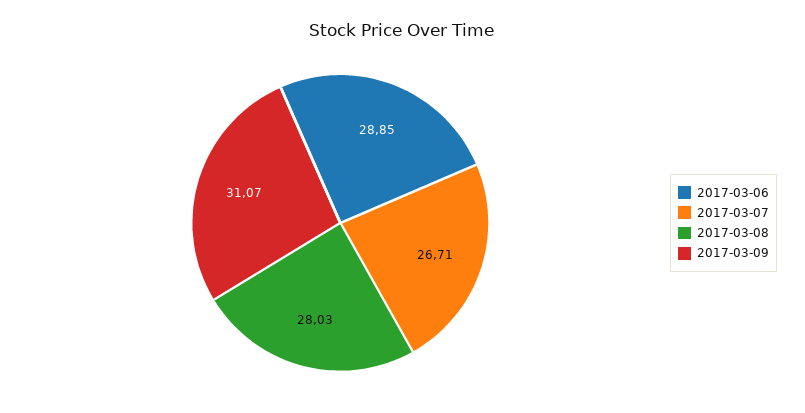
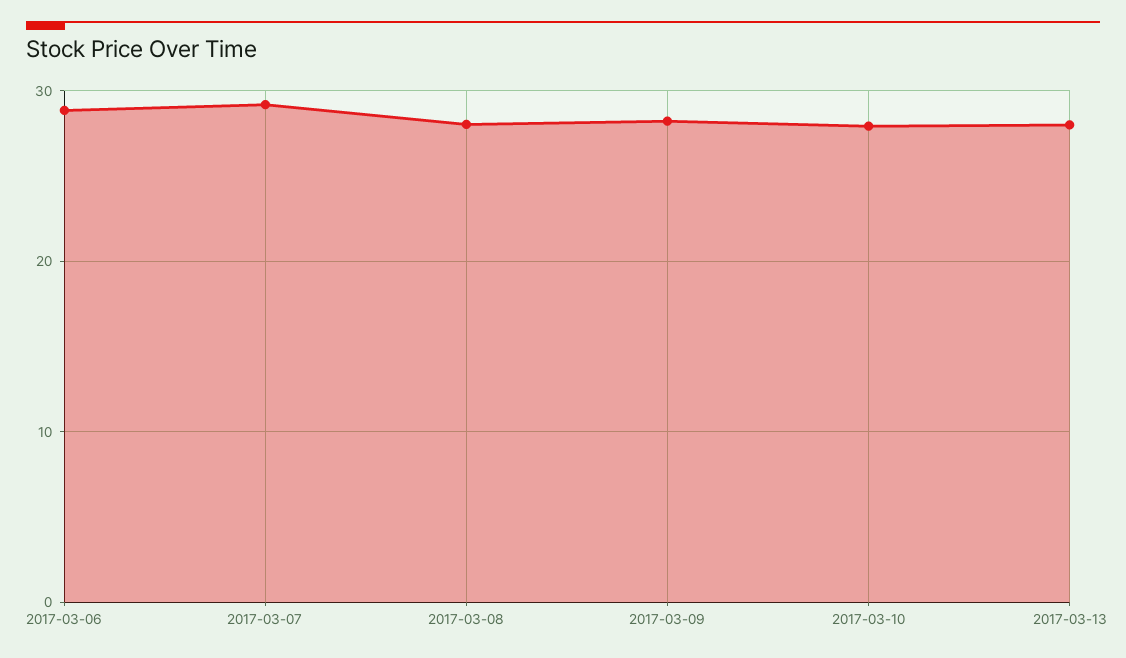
2017-03-07: 26.71 -> 29
2017-03-09: 31.07 -> 28
2017-03-10: none -> 28
2017-03-13: none -> 28

